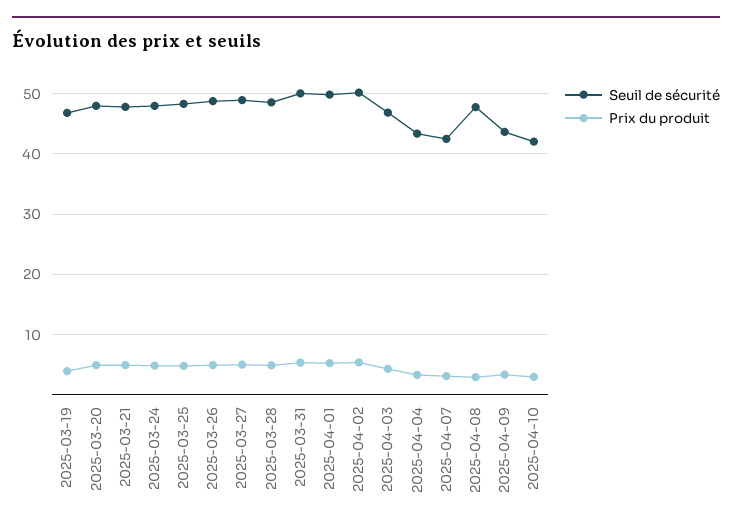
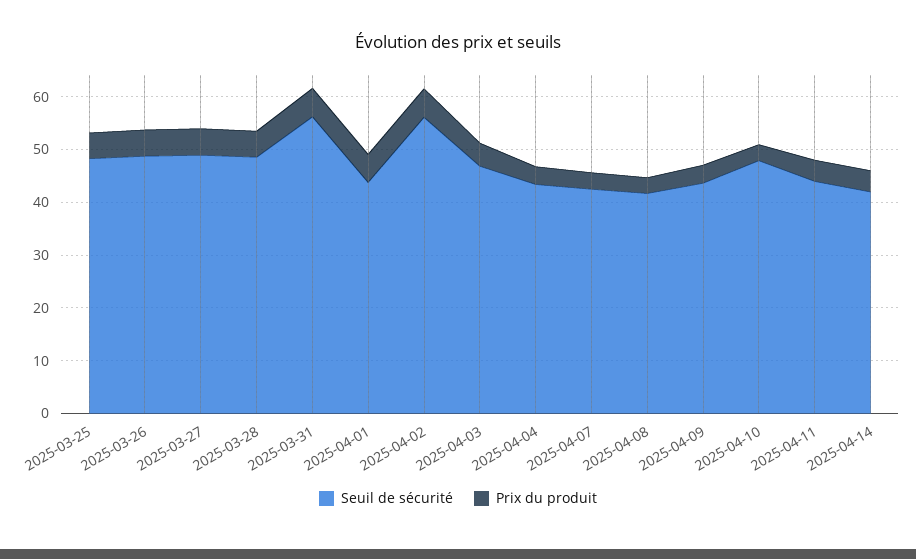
Seuil de sécurité, 2025-03-19: 47 -> none
Prix du produit, 2025-03-19: 4 -> none
Seuil de sécurité, 2025-03-20: 48 -> none
Prix du produit, 2025-03-20: 5 -> none
Seuil de sécurité, 2025-03-21: 48 -> none
Prix du produit, 2025-03-21: 5 -> none
Seuil de sécurité, 2025-03-24: 48 -> none
Prix du produit, 2025-03-24: 5 -> none
Seuil de sécurité, 2025-03-31: 50 -> 56
Seuil de sécurité, 2025-04-01: 50 -> 44
Seuil de sécurité, 2025-04-02: 50 -> 56
Seuil de sécurité, 2025-04-08: 48 -> 42
Seuil de sécurité, 2025-04-10: 42 -> 48
Seuil de sécurité, 2025-04-11: none -> 44
Prix du produit, 2025-04-11: none -> 4
Seuil de sécurité, 2025-04-14: none -> 42
Prix du produit, 2025-04-14: none -> 4

